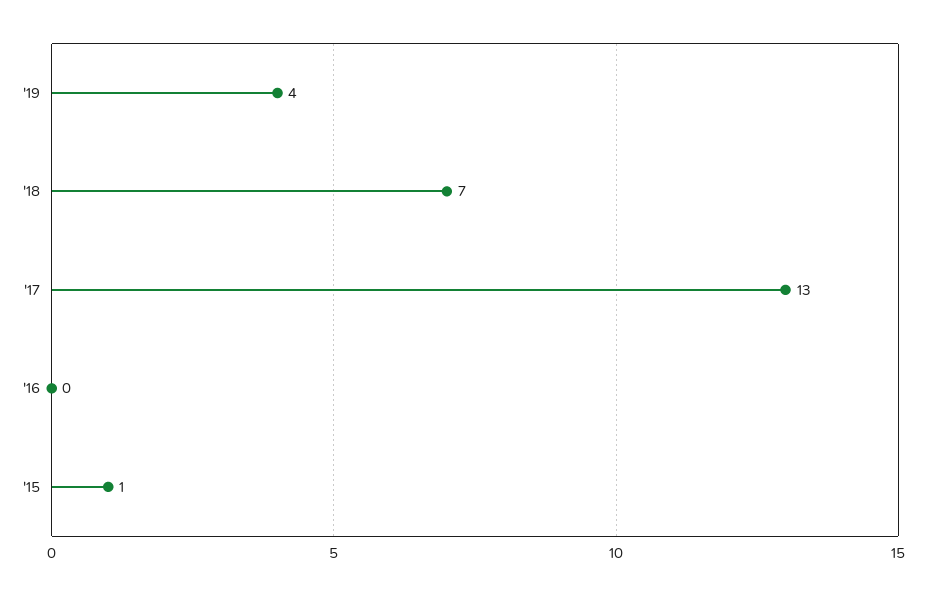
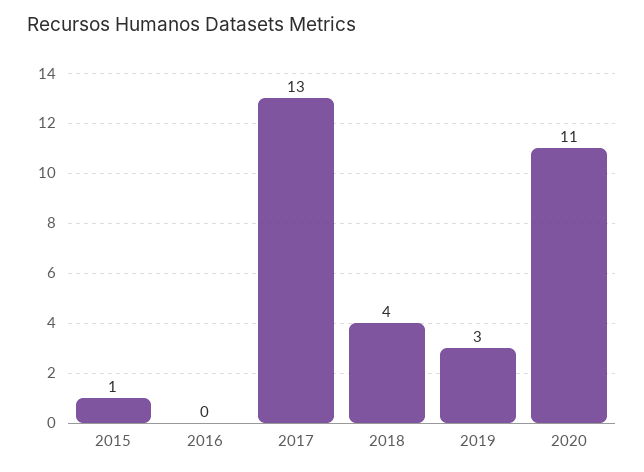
'19: 4 -> 3
'18: 7 -> 4
2020: none -> 11

